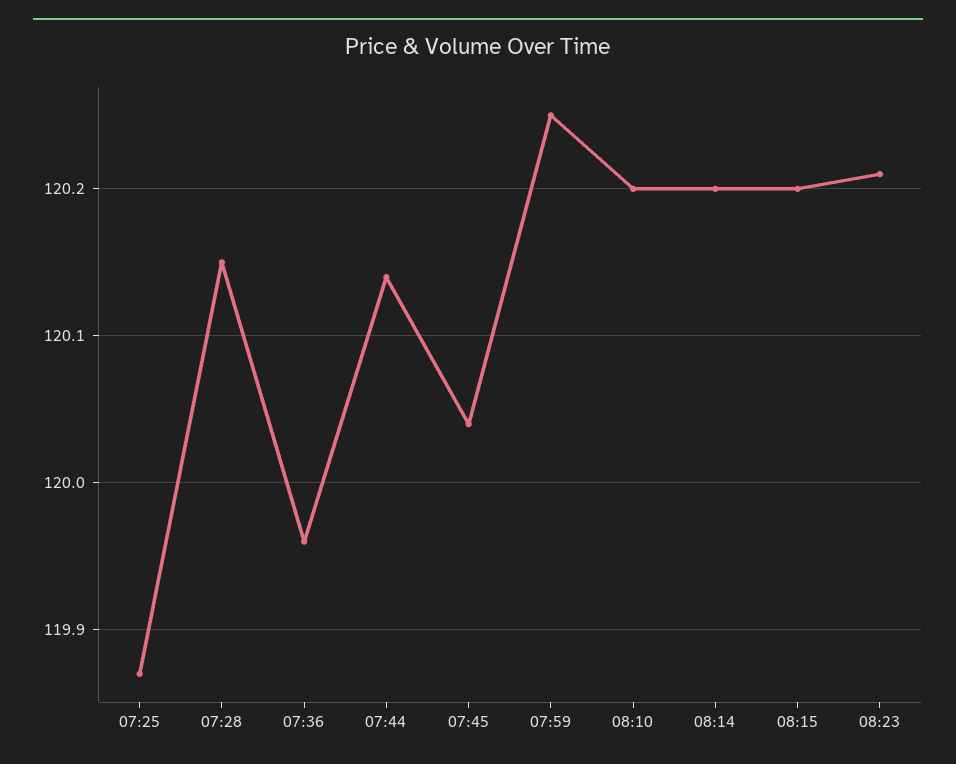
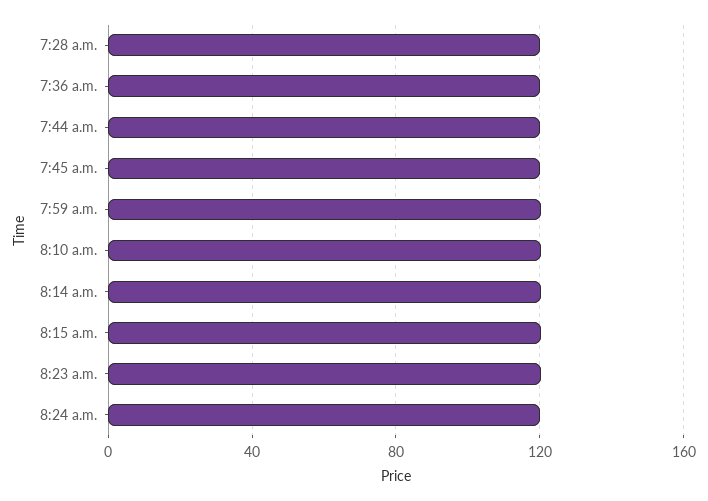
07:25: 119.87 -> none
8:24 a.m.: none -> 120

